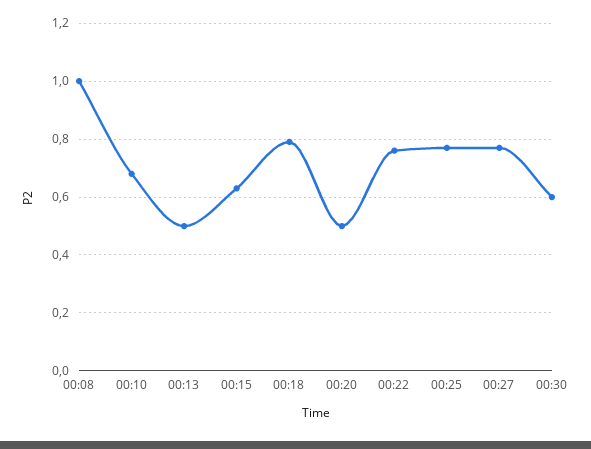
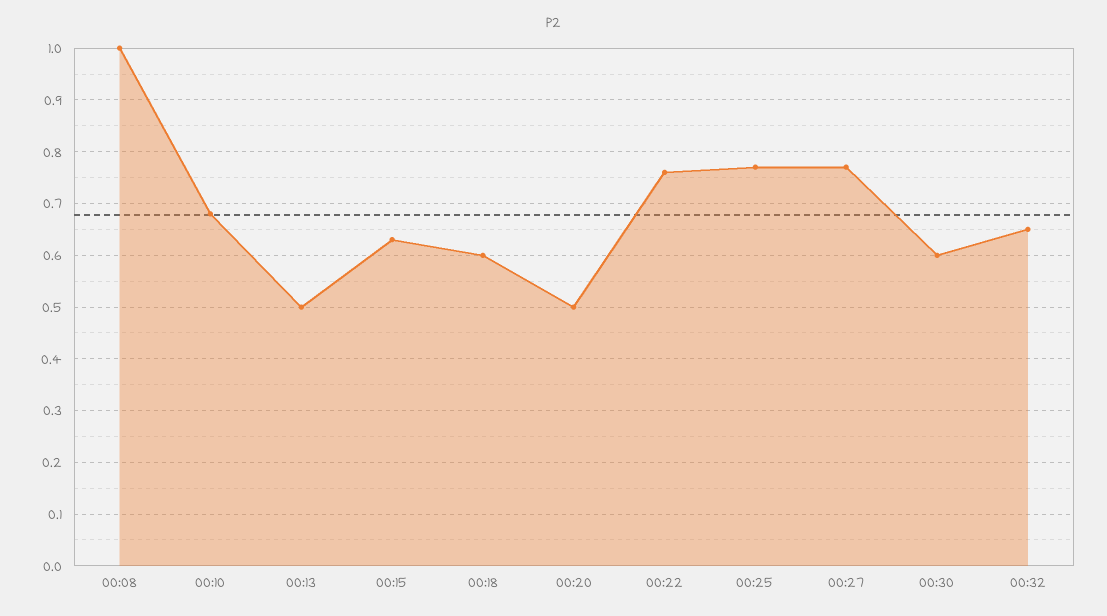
00:18: 0.8 -> 0.6
00:32: none -> 0.65

